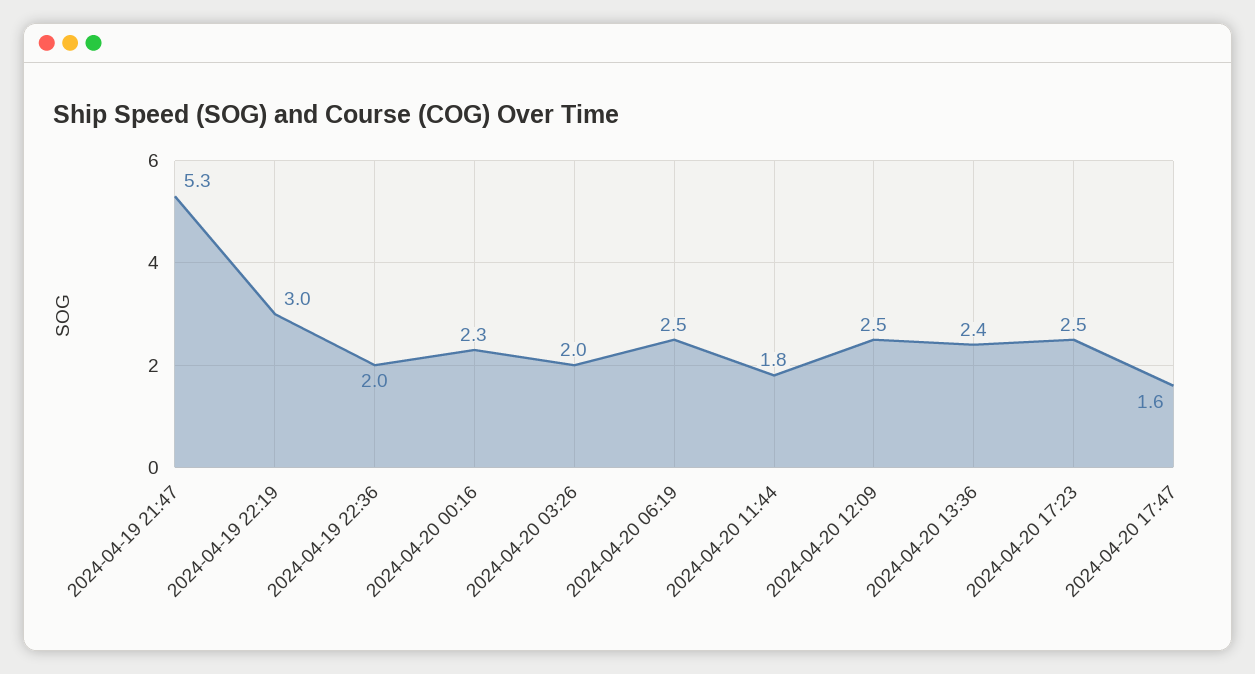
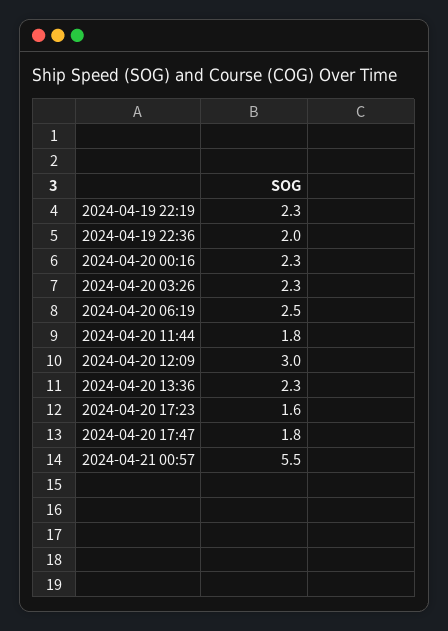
2024-04-19 21:47: 5.3 -> none
2024-04-19 22:19: 3 -> 2.3
2024-04-20 03:26: 2 -> 2.3
2024-04-20 12:09: 2.5 -> 3
2024-04-20 13:36: 2.4 -> 2.3
2024-04-20 17:23: 2.5 -> 1.6
2024-04-20 17:47: 1.6 -> 1.8
2024-04-21 00:57: none -> 5.5

